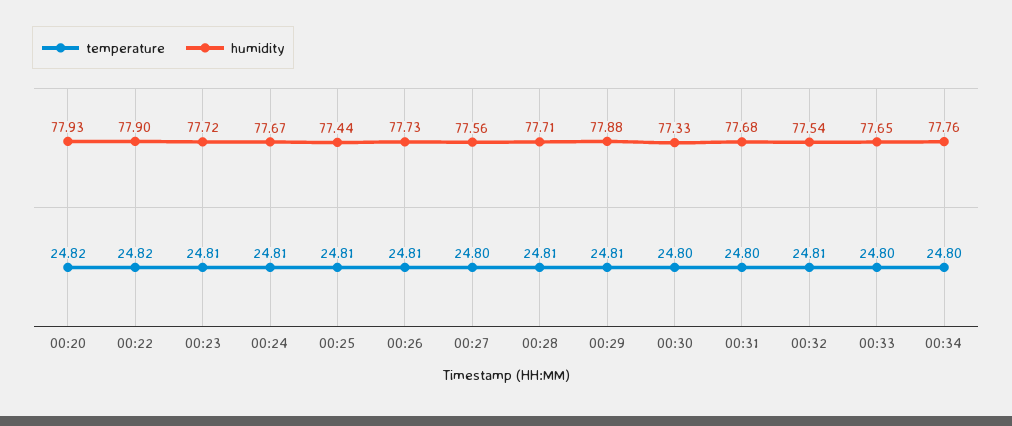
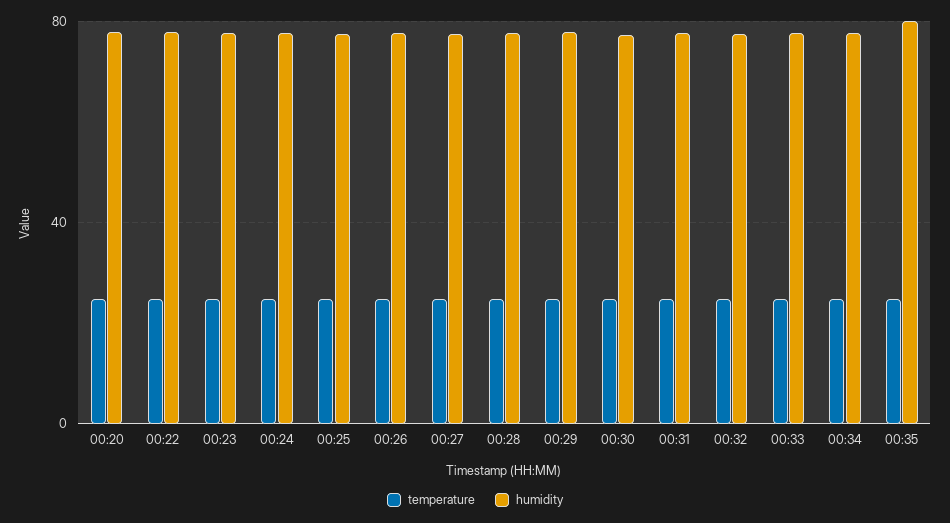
temperature, 00:35: none -> 25
humidity, 00:35: none -> 80

